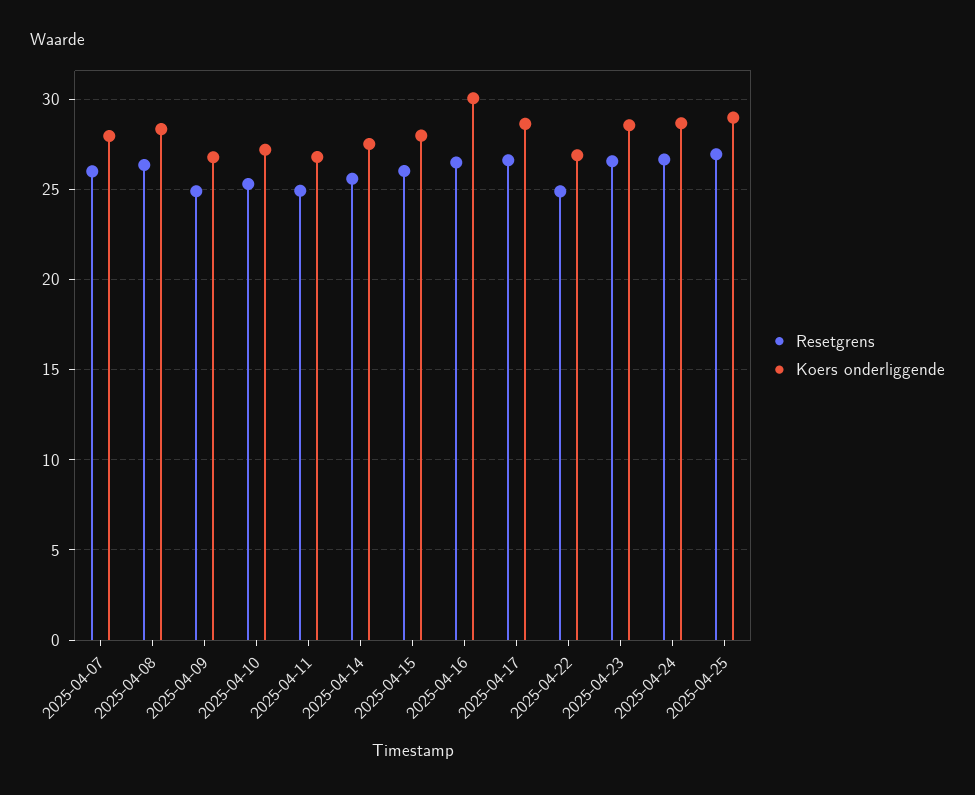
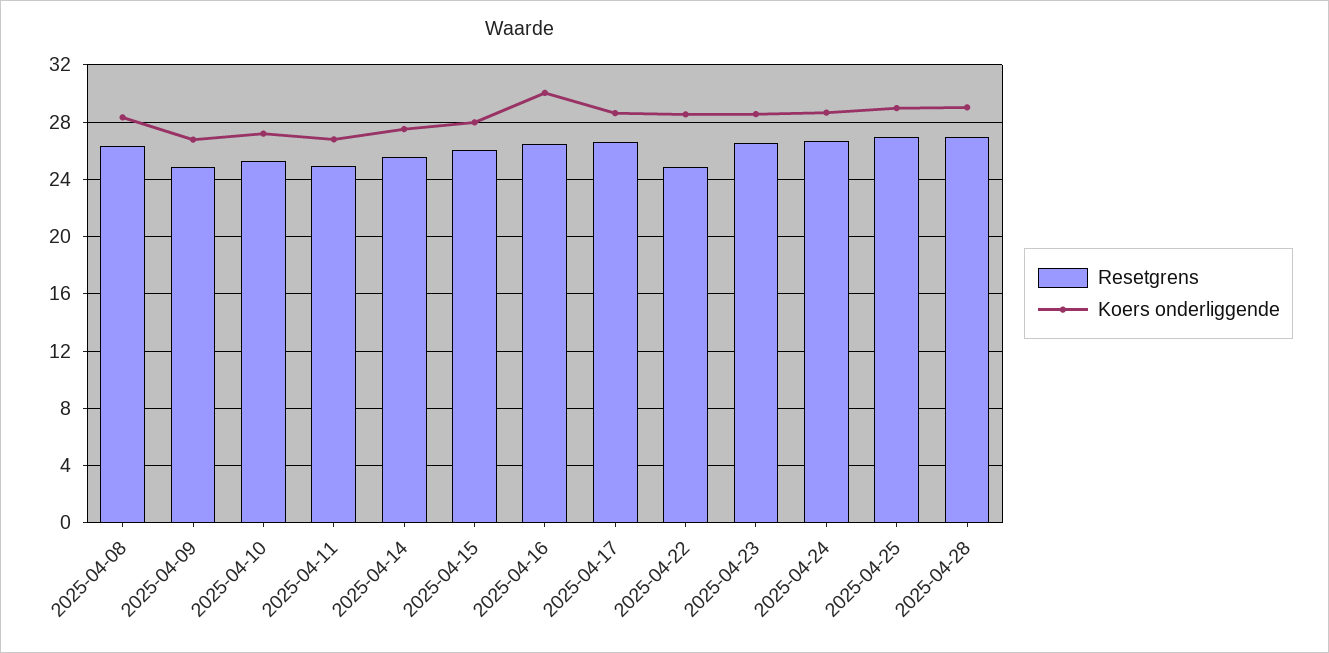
Resetgrens, 2025-04-07: 26 -> none
Koers onderliggende, 2025-04-07: 28 -> none
Koers onderliggende, 2025-04-22: 27 -> 28.5
Resetgrens, 2025-04-28: none -> 27
Koers onderliggende, 2025-04-28: none -> 29

